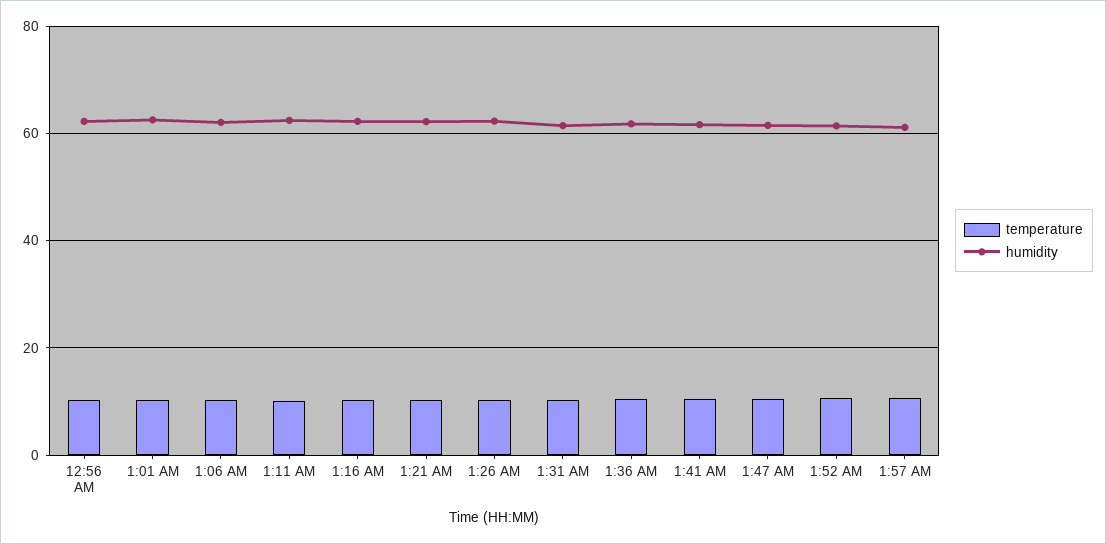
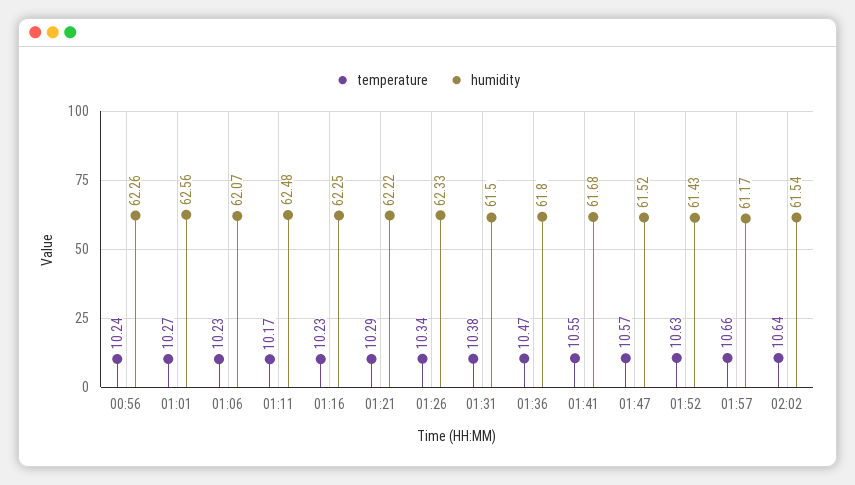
temperature, 02:02: none -> 10.64
humidity, 02:02: none -> 61.54

